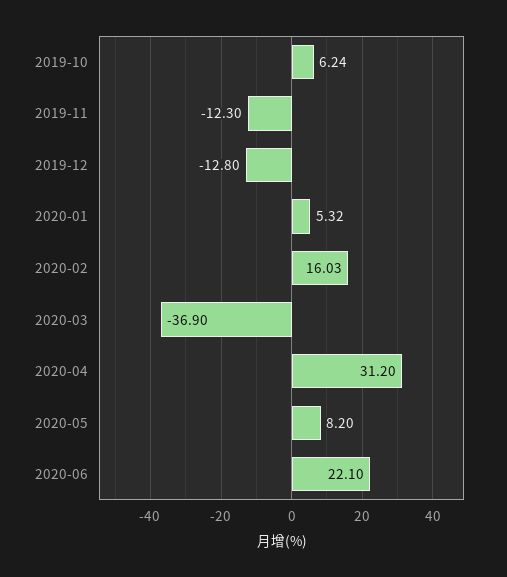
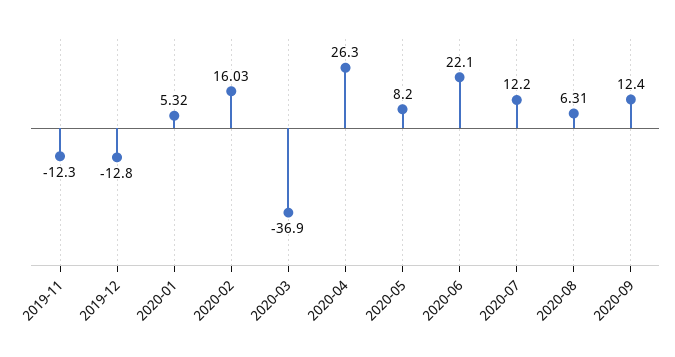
2019-10: 6.24 -> none
2020-04: 31.2 -> 26.3
2020-07: none -> 12.2
2020-08: none -> 6.31
2020-09: none -> 12.4

